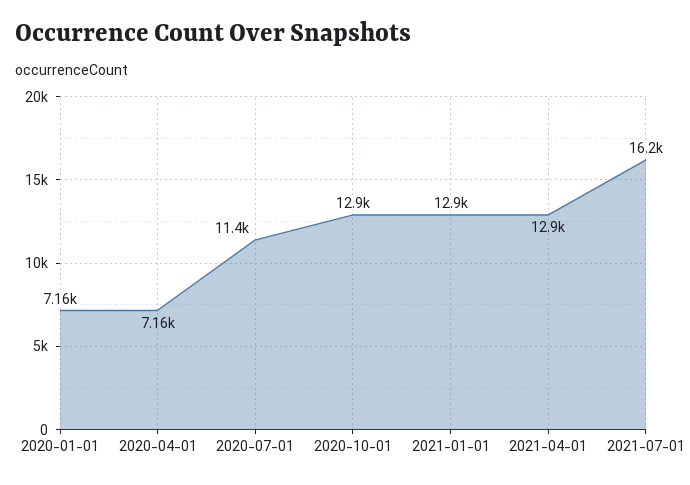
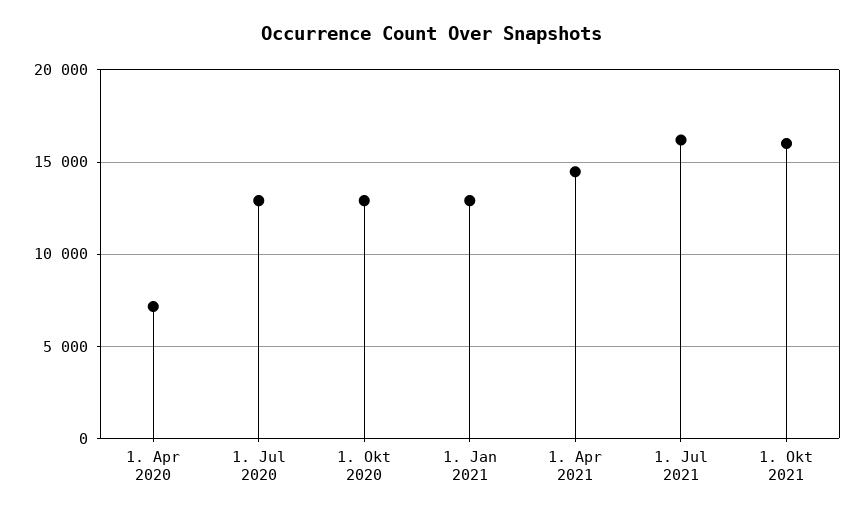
2020-01-01: 7160 -> none
2020-07-01: 11400 -> 13000
2021-04-01: 12900 -> 14500
1. Okt 2021: none -> 16000

